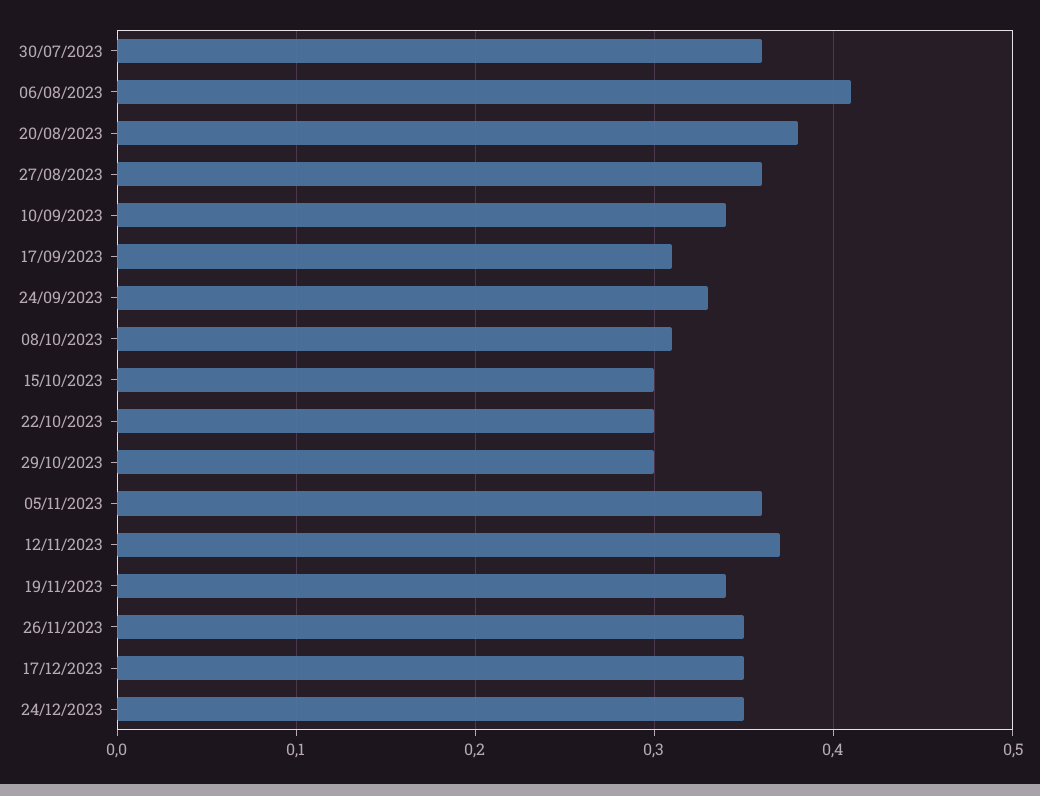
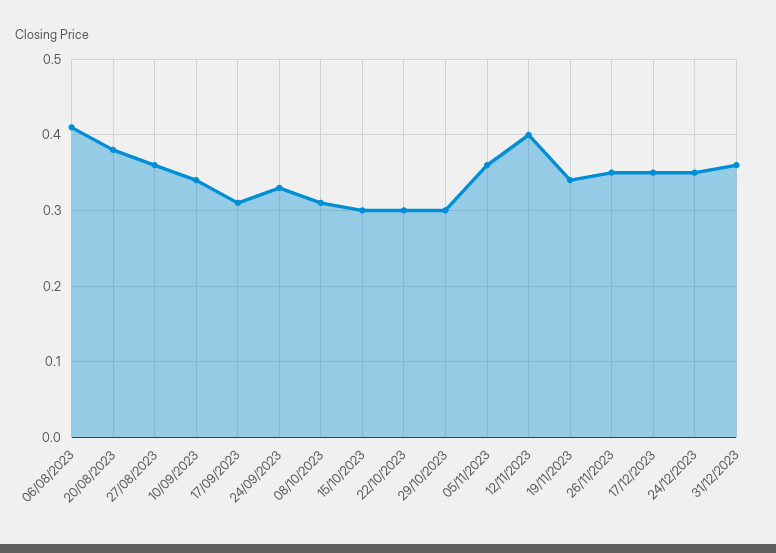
30/07/2023: 0.36 -> none
12/11/2023: 0.37 -> 0.4
31/12/2023: none -> 0.36

